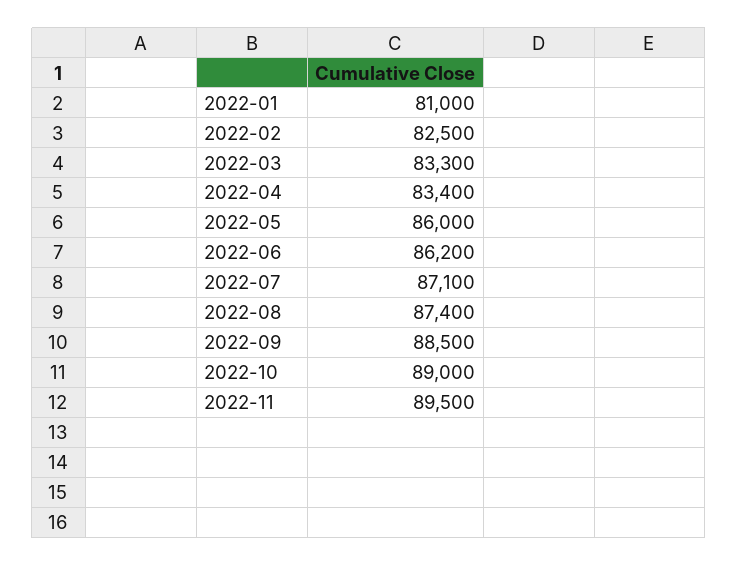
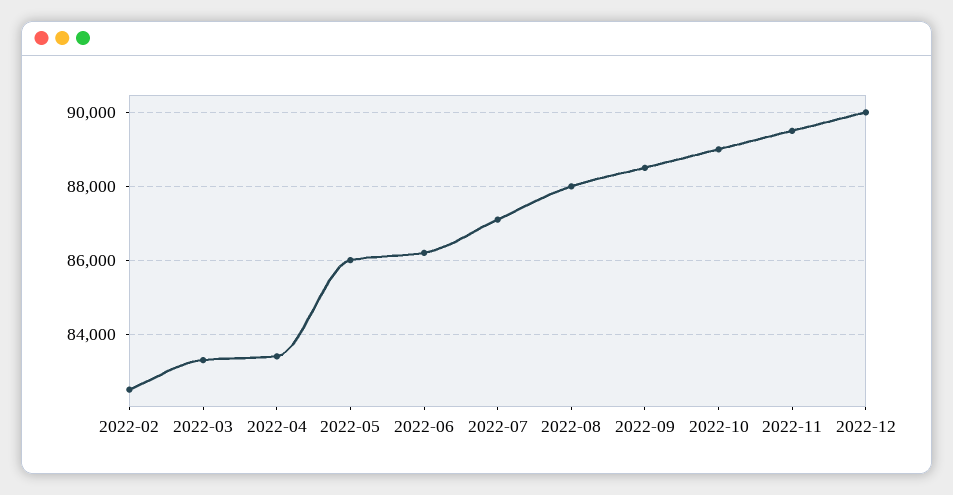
2022-01: 81000 -> none
2022-08: 87400 -> 88000
2022-12: none -> 90000

